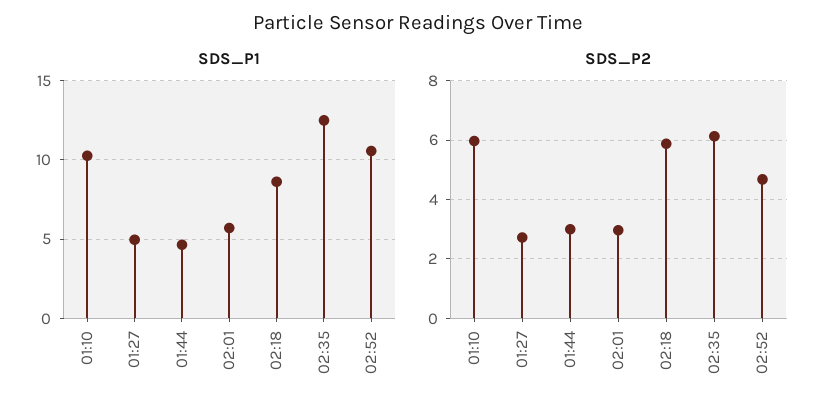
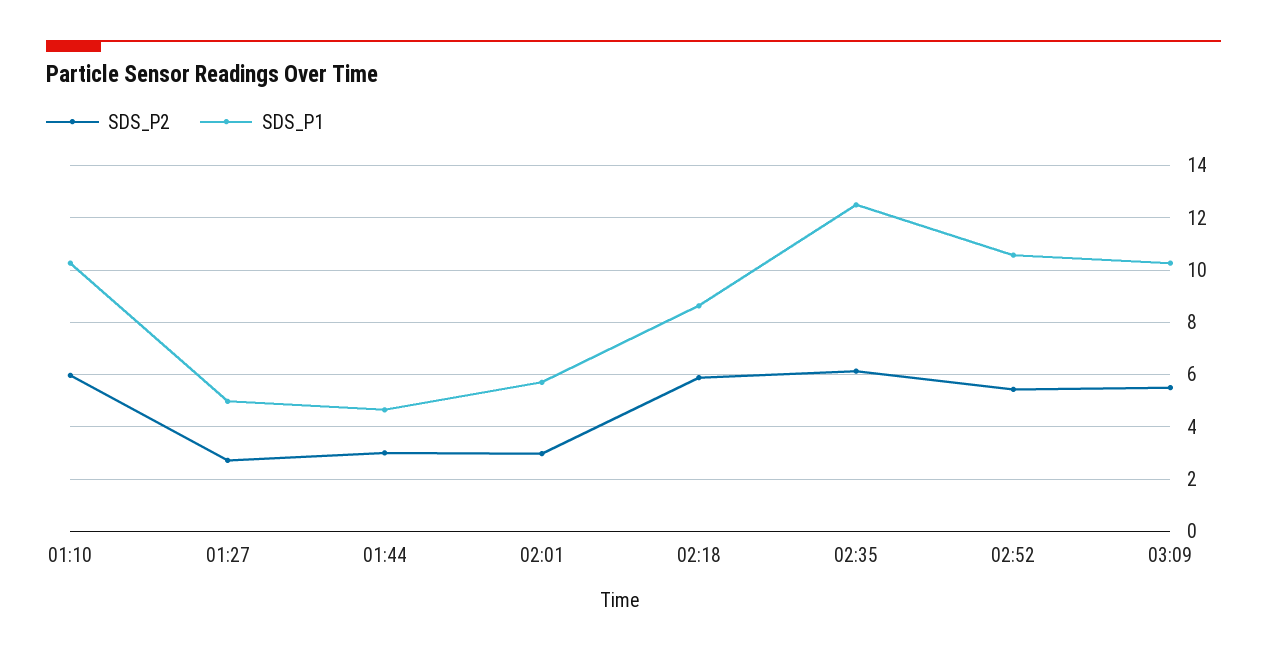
SDS_P2, 02:52: 4.75 -> 5.5
SDS_P2, 03:09: none -> 5.5
SDS_P1, 03:09: none -> 10.25

